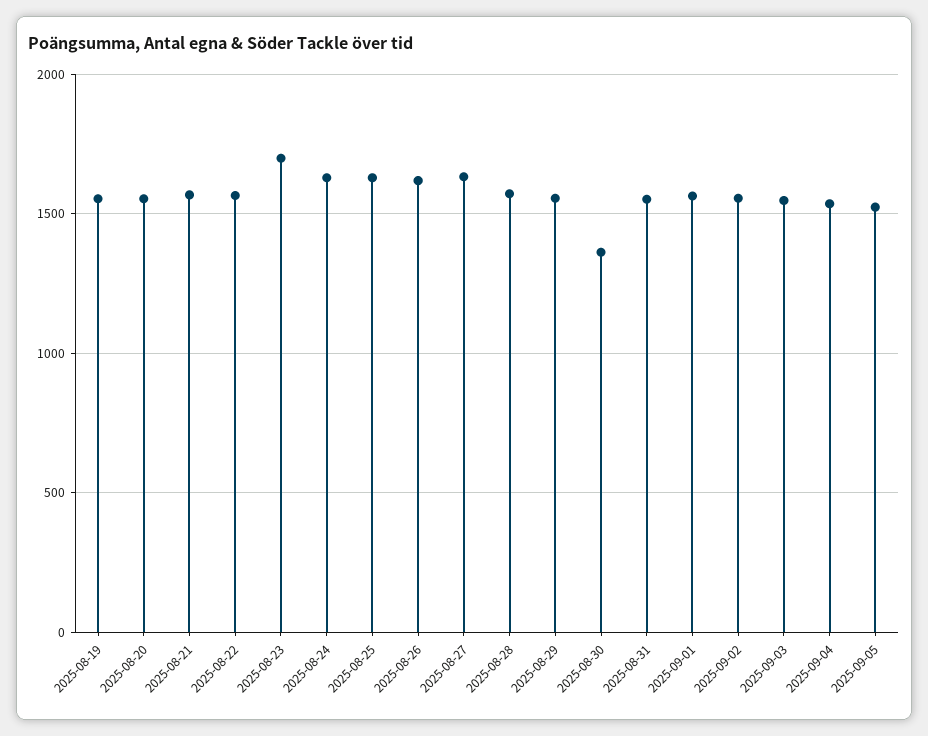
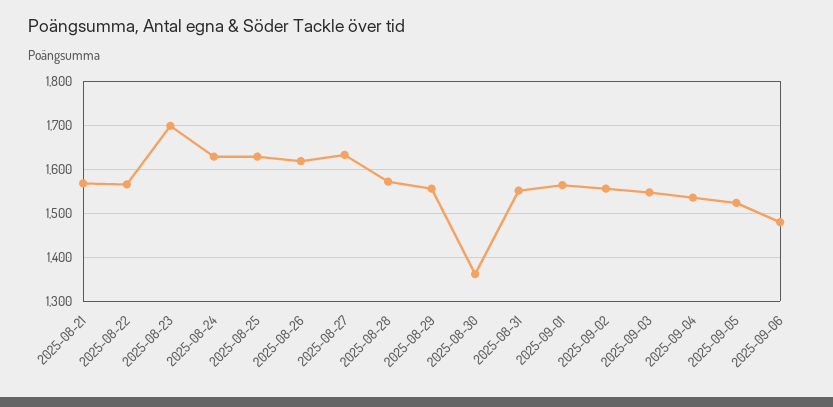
2025-08-19: 1550 -> none
2025-08-20: 1550 -> none
2025-09-06: none -> 1480

